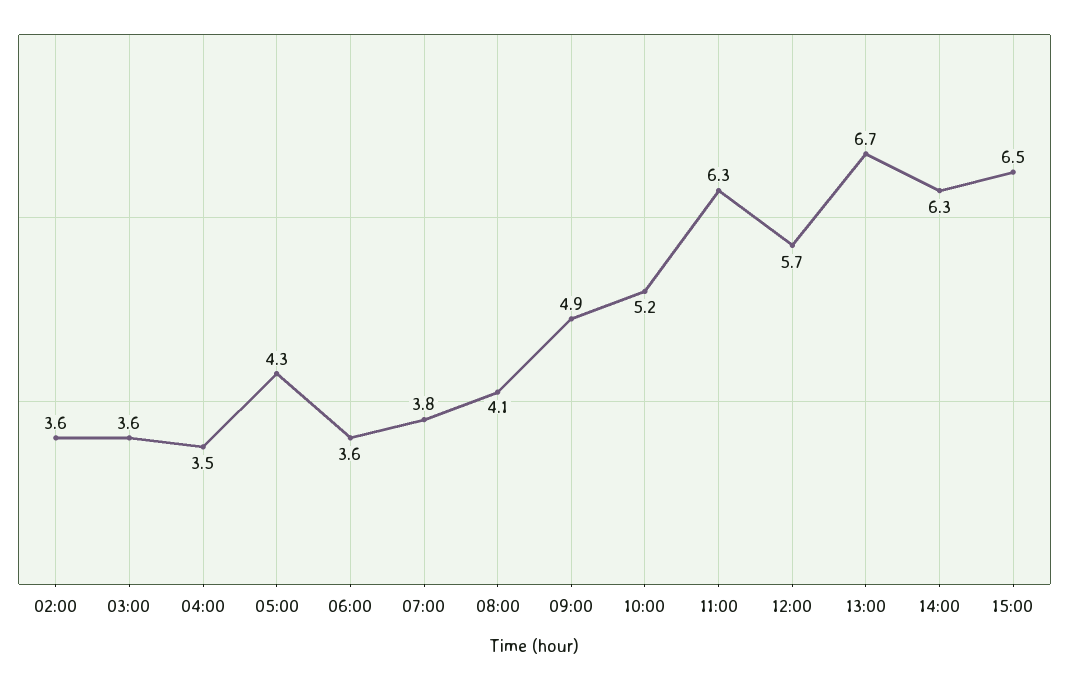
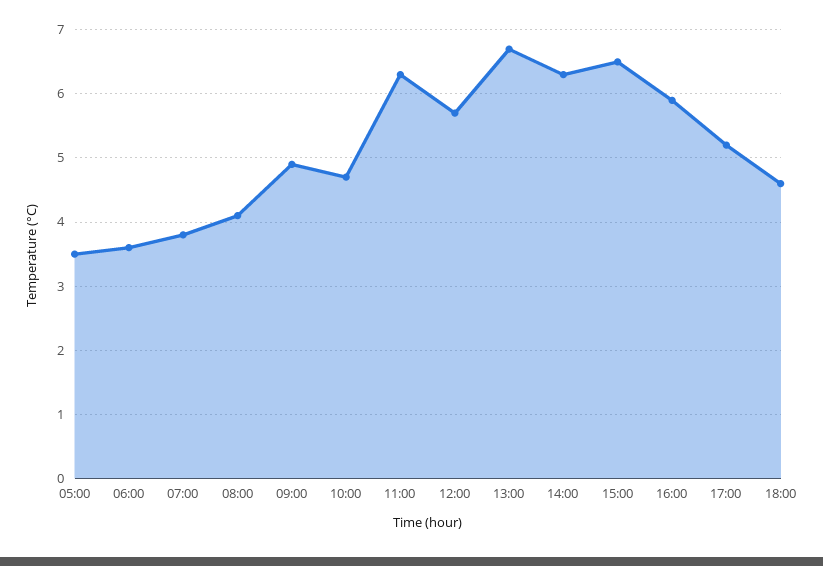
02:00: 3.6 -> none
03:00: 3.6 -> none
04:00: 3.5 -> none
05:00: 4.3 -> 3.5
10:00: 5.2 -> 4.7
16:00: none -> 5.9
17:00: none -> 5.2
18:00: none -> 4.6

